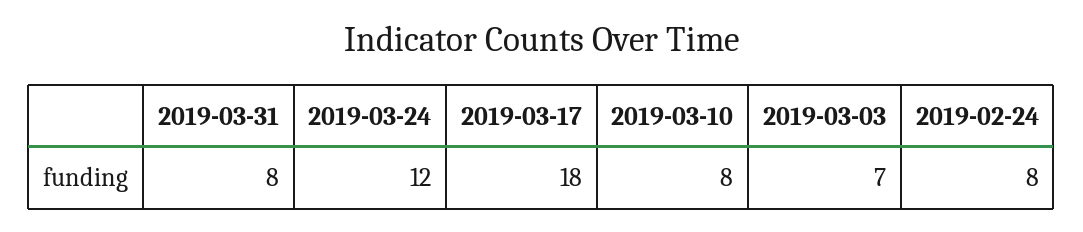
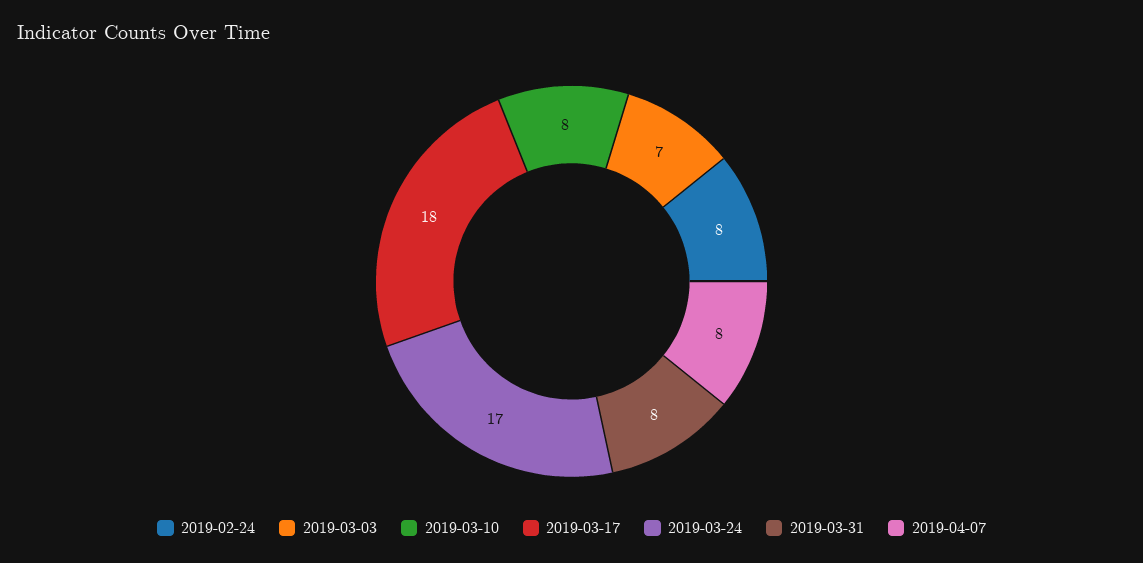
2019-03-24: 12 -> 17
2019-04-07: none -> 8

